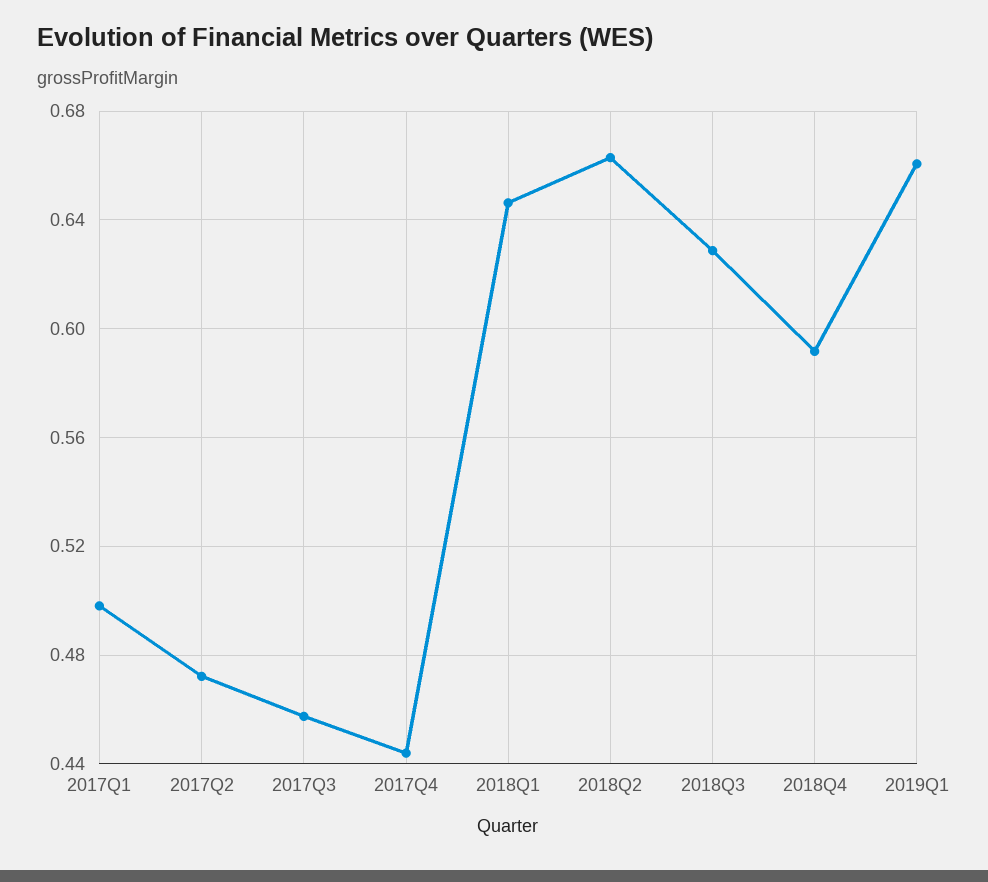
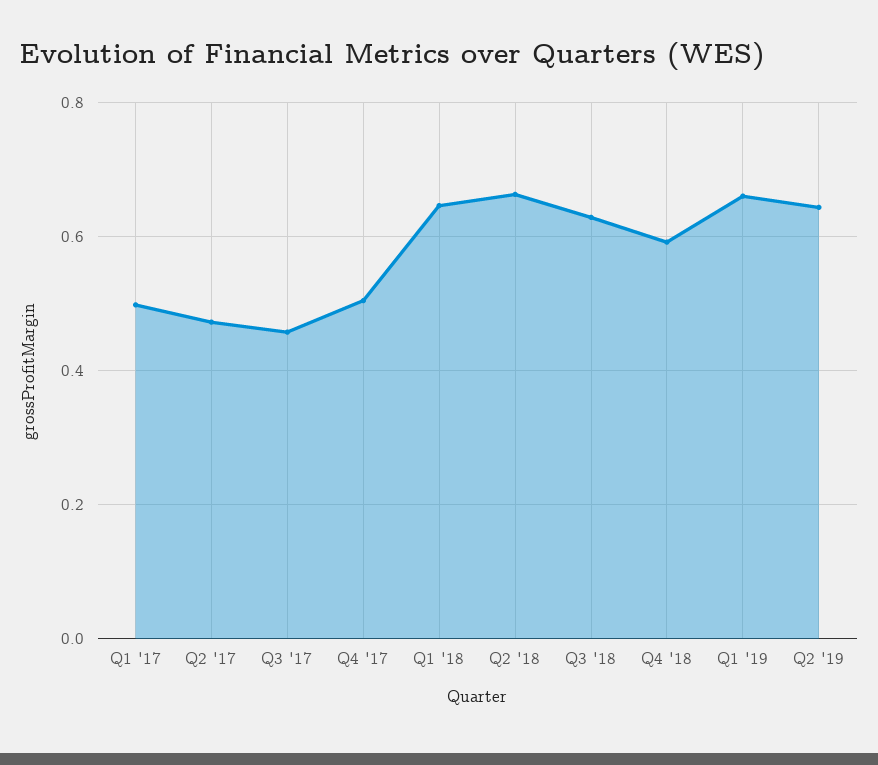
2017Q4: 0.445 -> 0.5
Q2 '19: none -> 0.64

